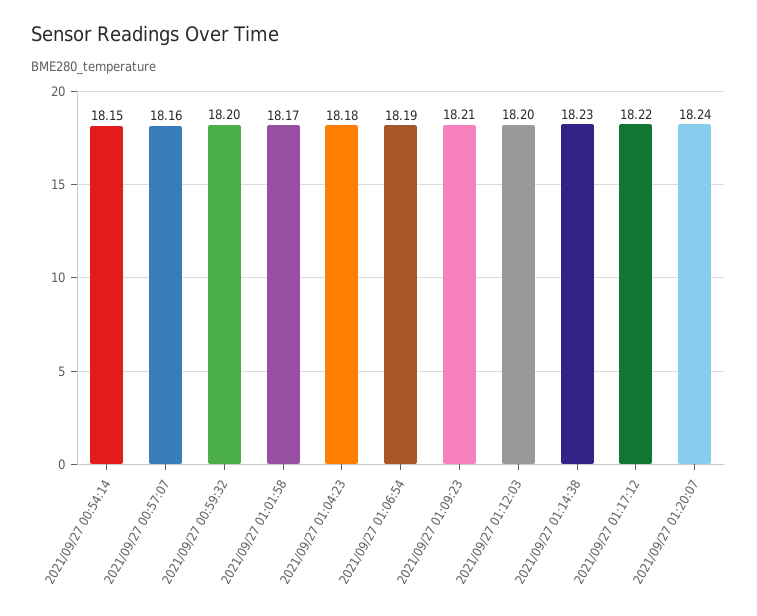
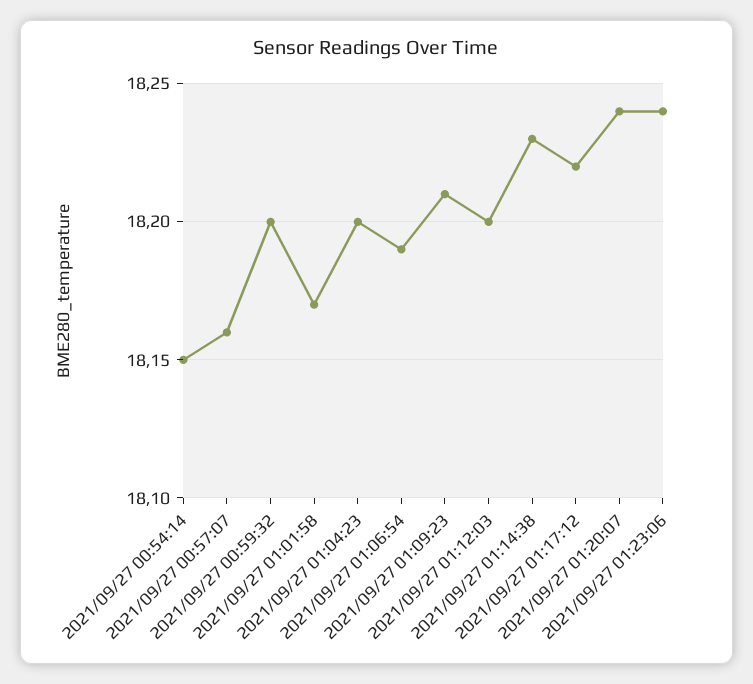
2021/09/27 01:04:23: 18.18 -> 18.2
2021/09/27 01:23:06: none -> 18.24

